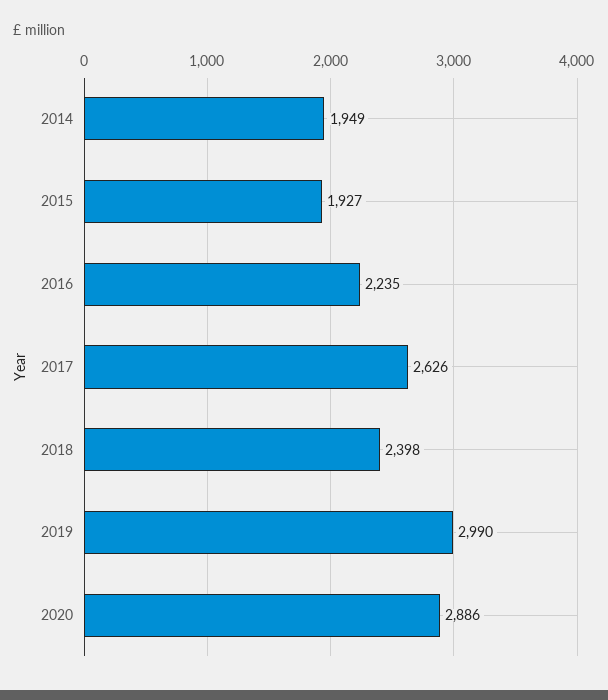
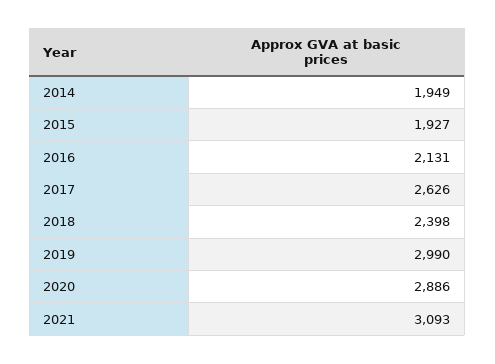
2016: 2235 -> 2131
2021: none -> 3093

